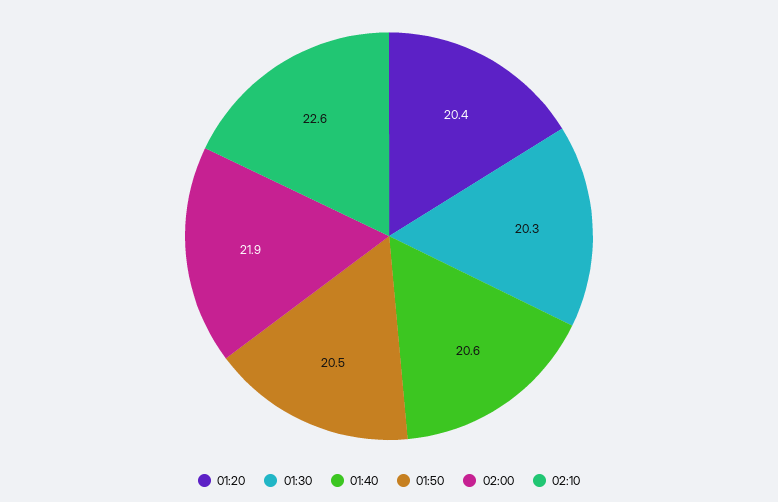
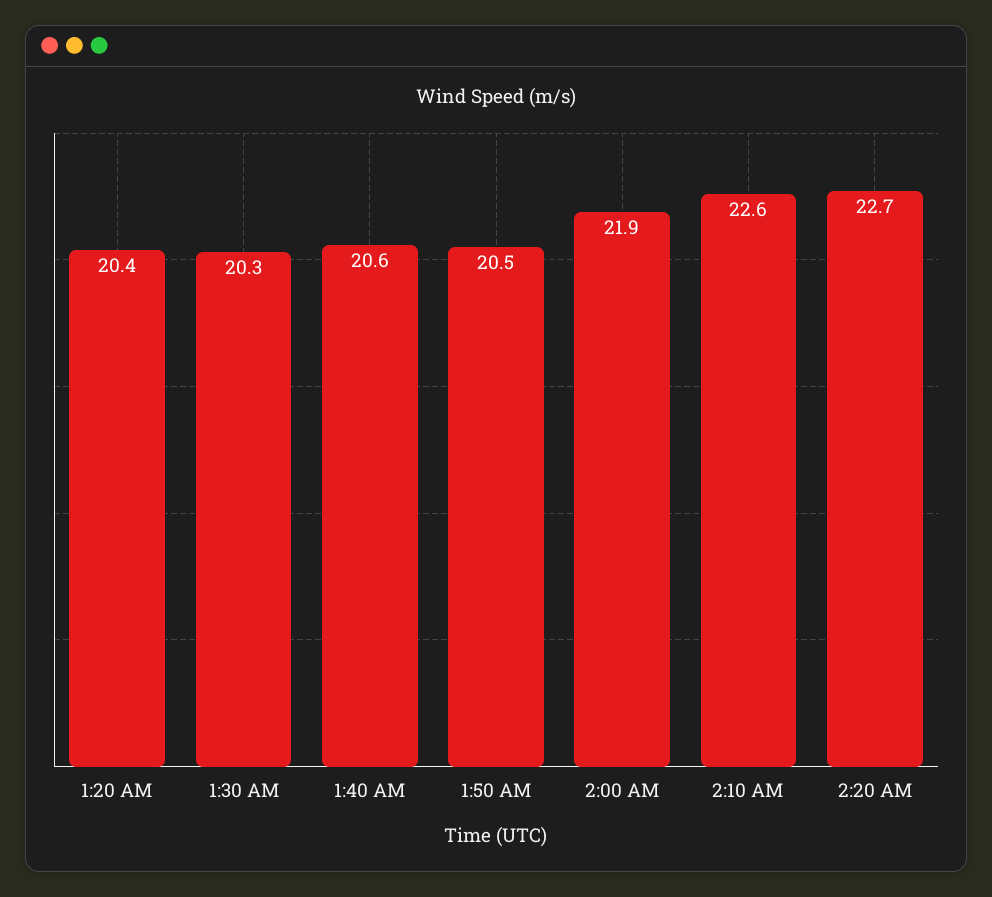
2:20 AM: none -> 22.7

